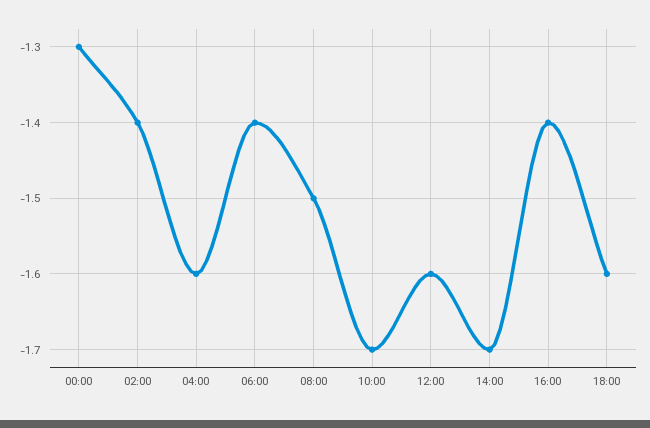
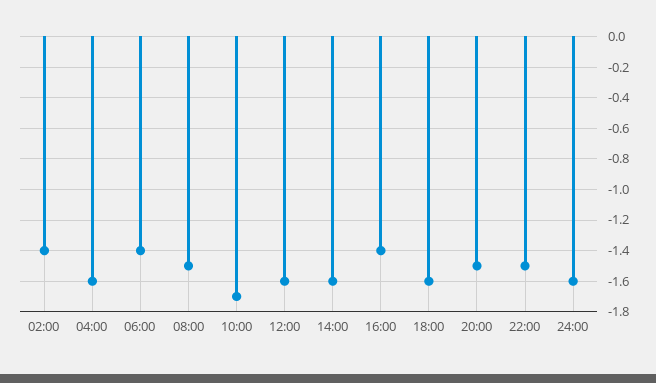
00:00: -1.3 -> none
14:00: -1.7 -> -1.6
20:00: none -> -1.5
22:00: none -> -1.5
24:00: none -> -1.6

